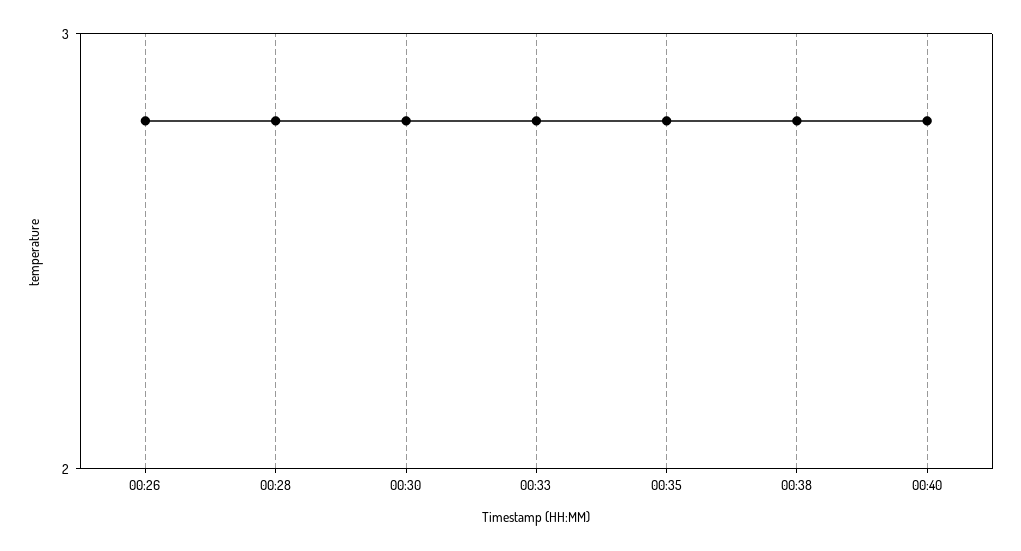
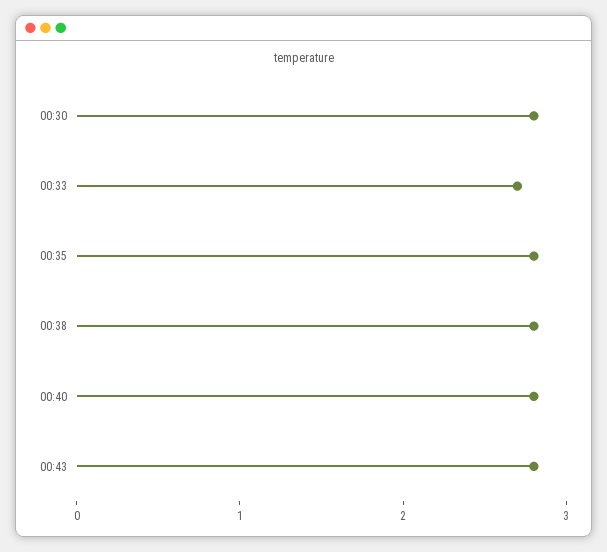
00:26: 2.8 -> none
00:28: 2.8 -> none
00:33: 2.8 -> 2.7
00:43: none -> 2.8

